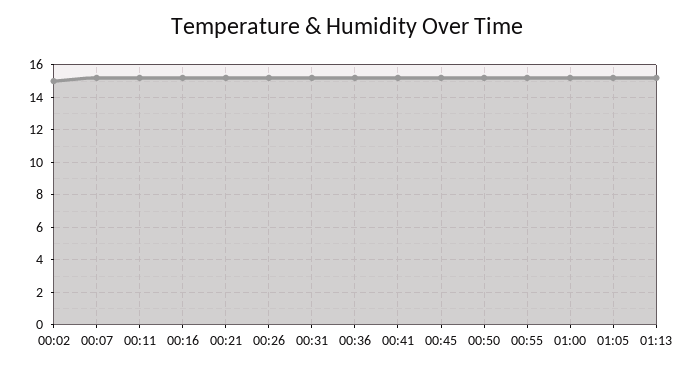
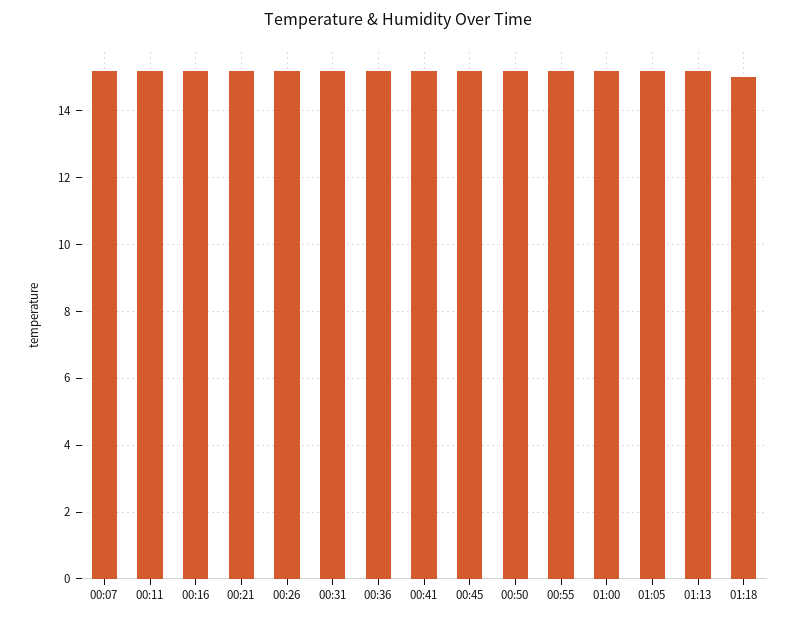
00:02: 15 -> none
01:18: none -> 15

